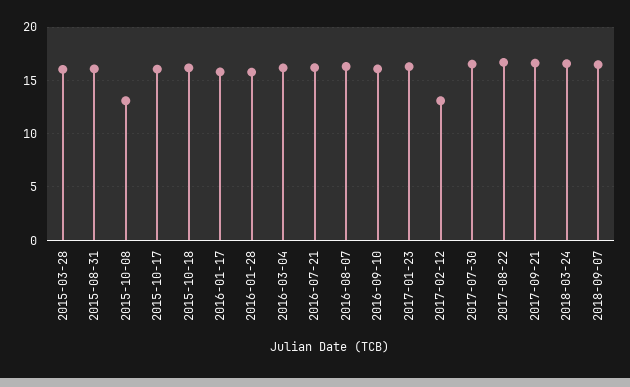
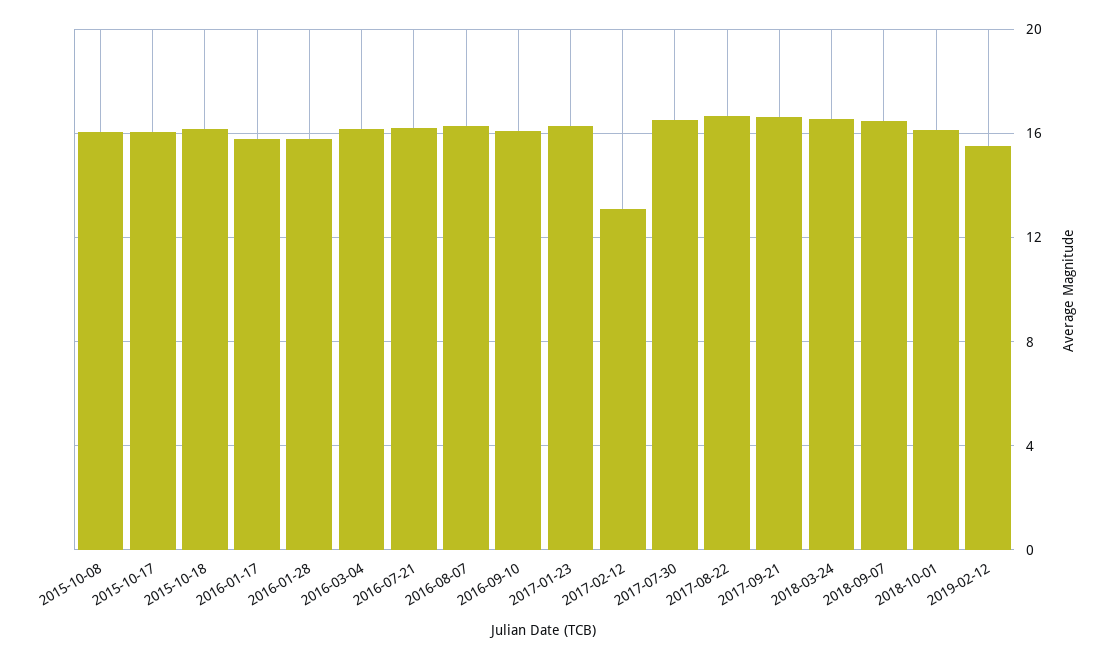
2015-03-28: 16 -> none
2015-08-31: 16 -> none
2015-10-08: 13 -> 16
2018-10-01: none -> 16
2019-02-12: none -> 15.5

